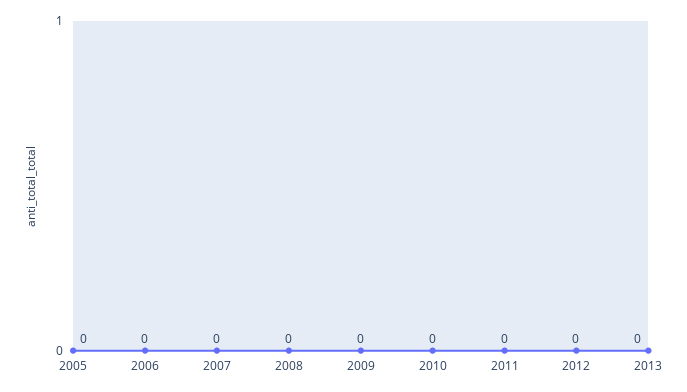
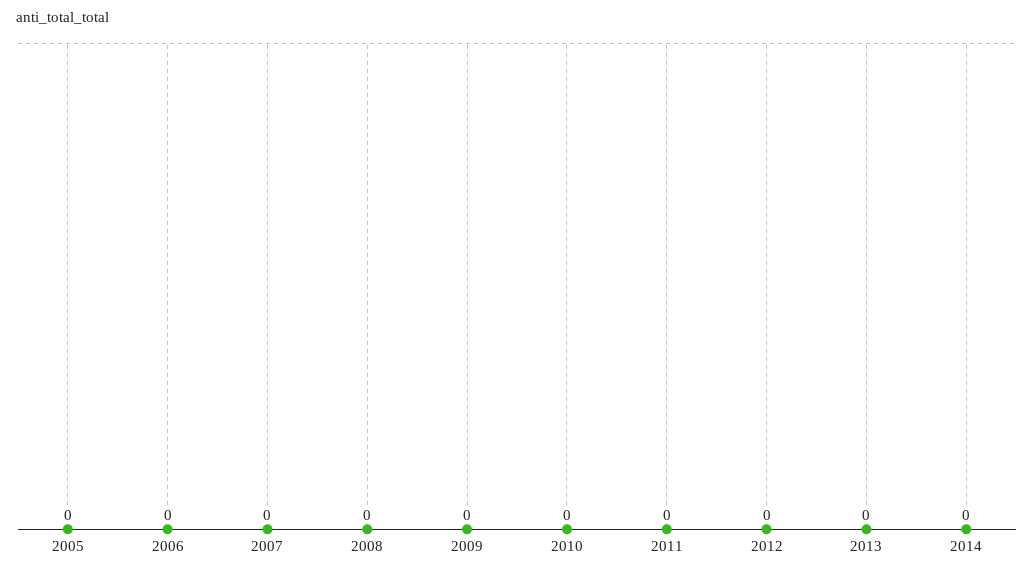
2014: none -> 0

